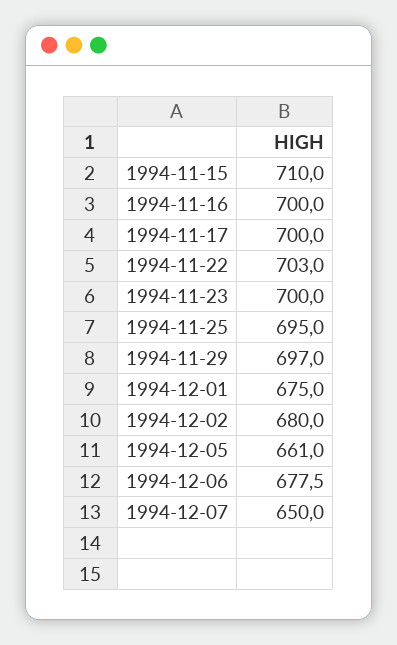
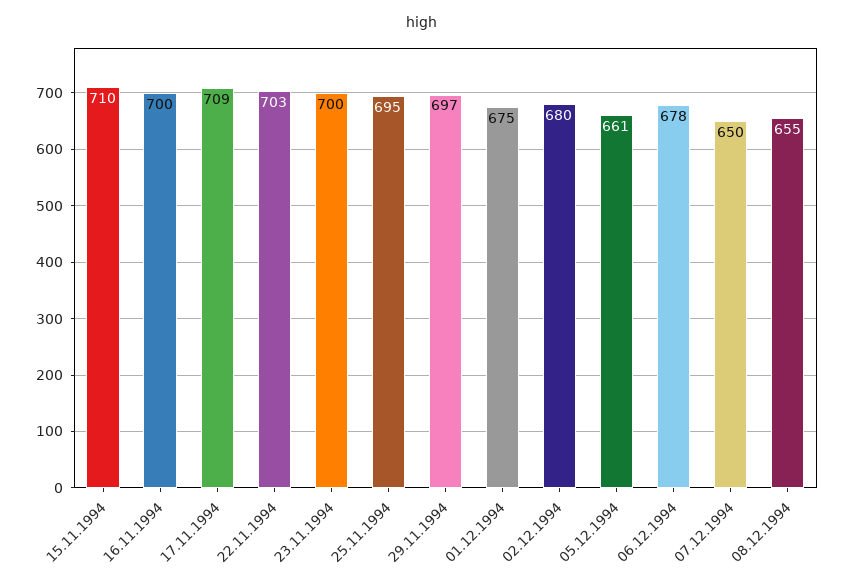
1994-11-17: 700 -> 709
08.12.1994: none -> 655

